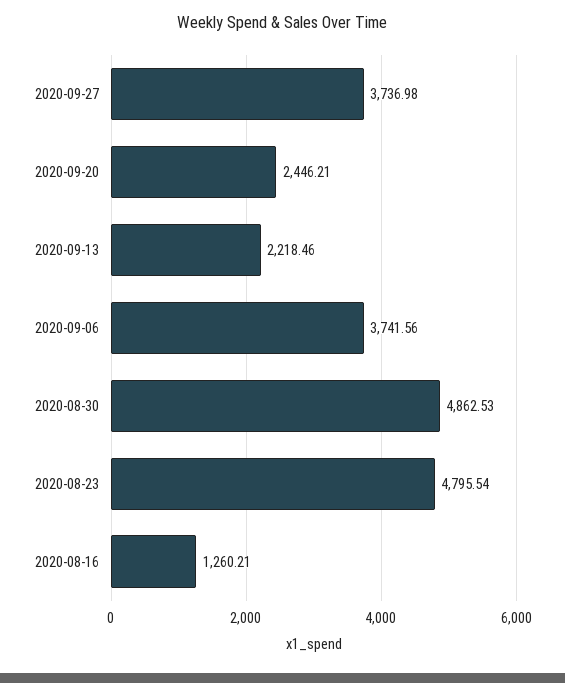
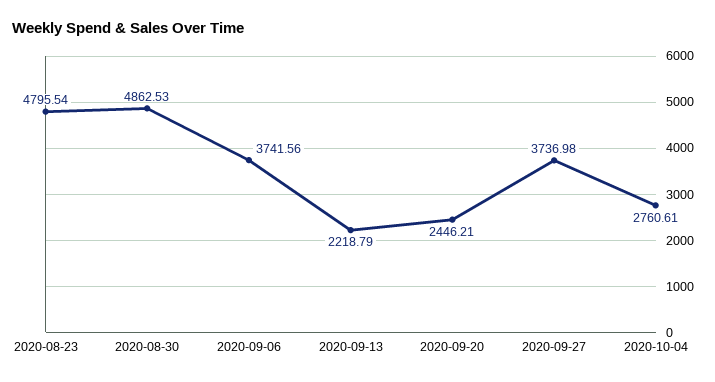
2020-09-13: 2218.46 -> 2218.79
2020-08-16: 1260.21 -> none
2020-10-04: none -> 2760.61

